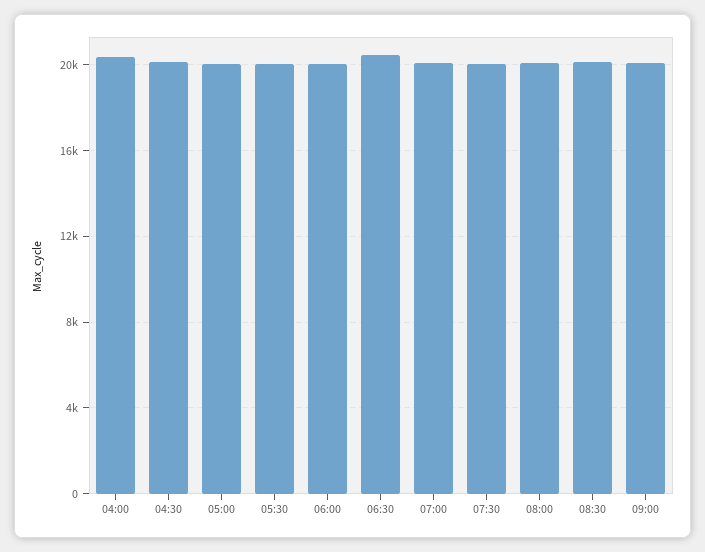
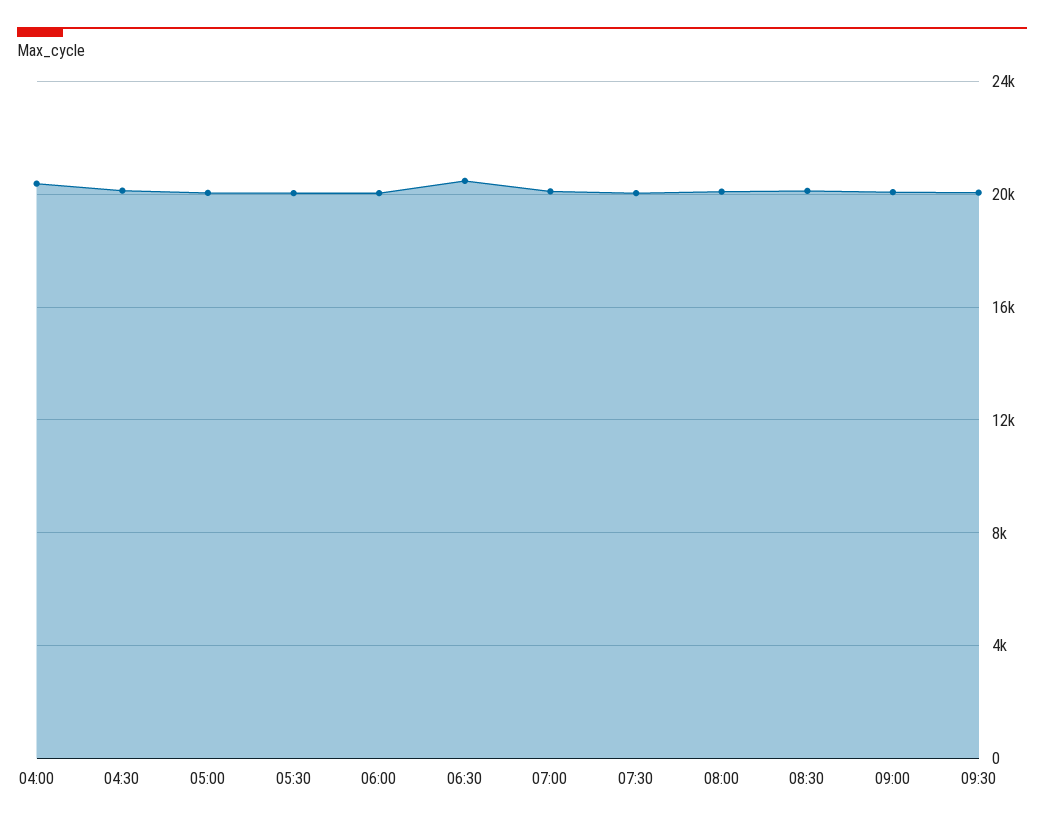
09:30: none -> 20000

